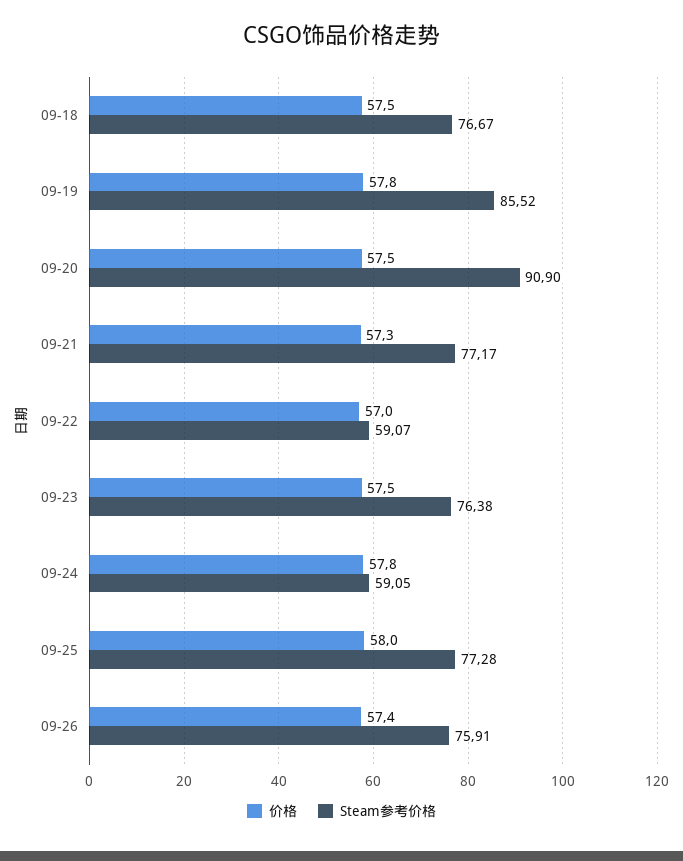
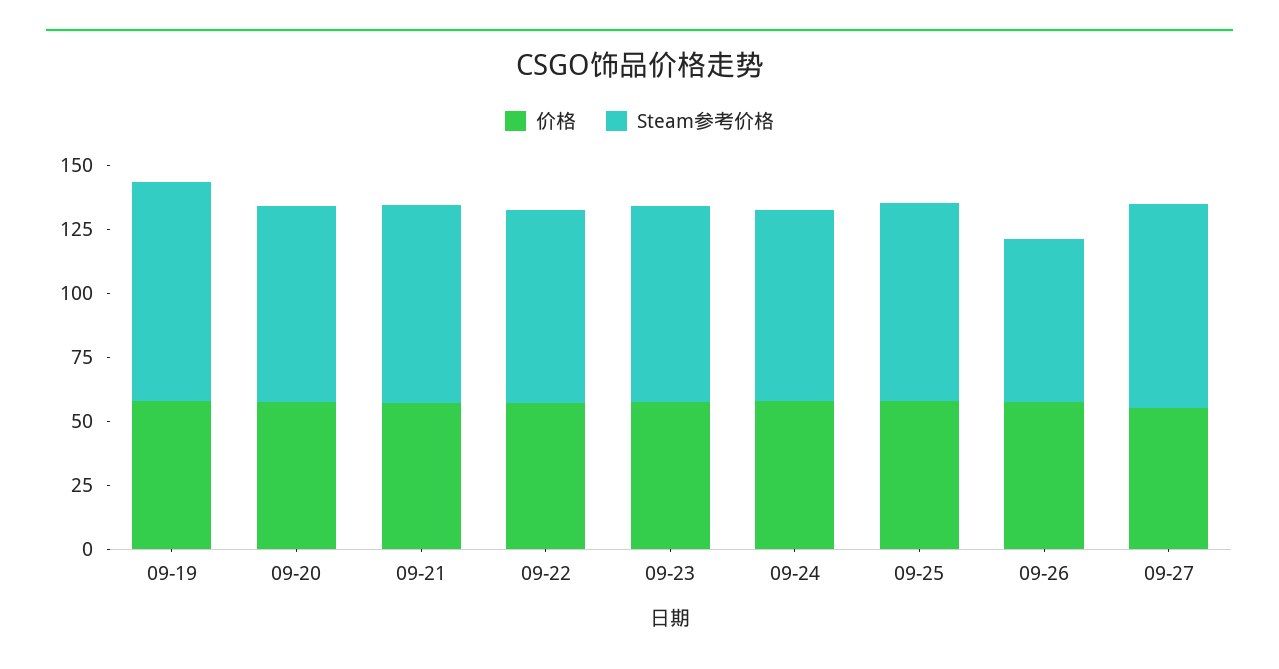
价格, 09-18: 57.5 -> none
Steam参考价格, 09-18: 76.67 -> none
Steam参考价格, 09-20: 90.9 -> 75
Steam参考价格, 09-22: 59.07 -> 75
Steam参考价格, 09-24: 59.05 -> 75
Steam参考价格, 09-26: 75.91 -> 65
价格, 09-27: none -> 55
Steam参考价格, 09-27: none -> 80

